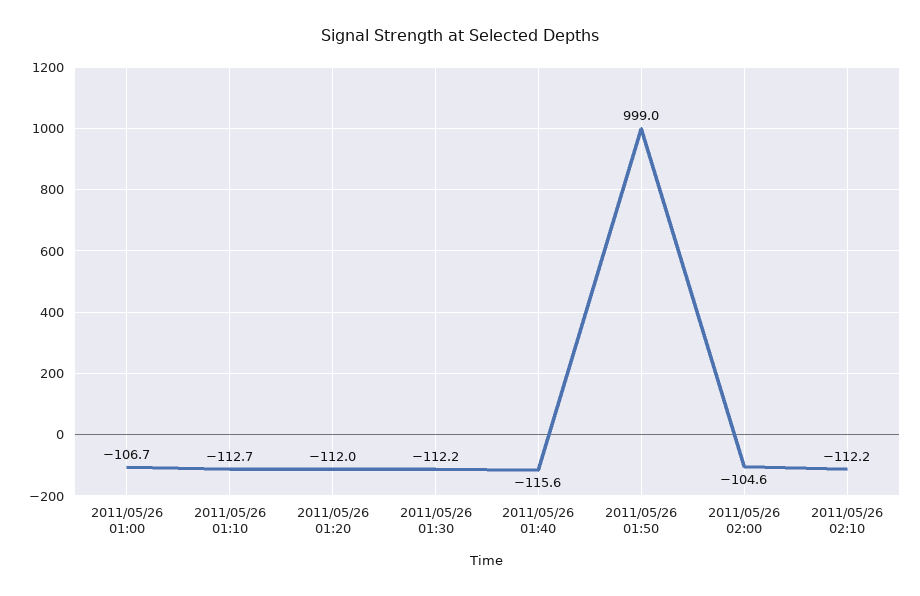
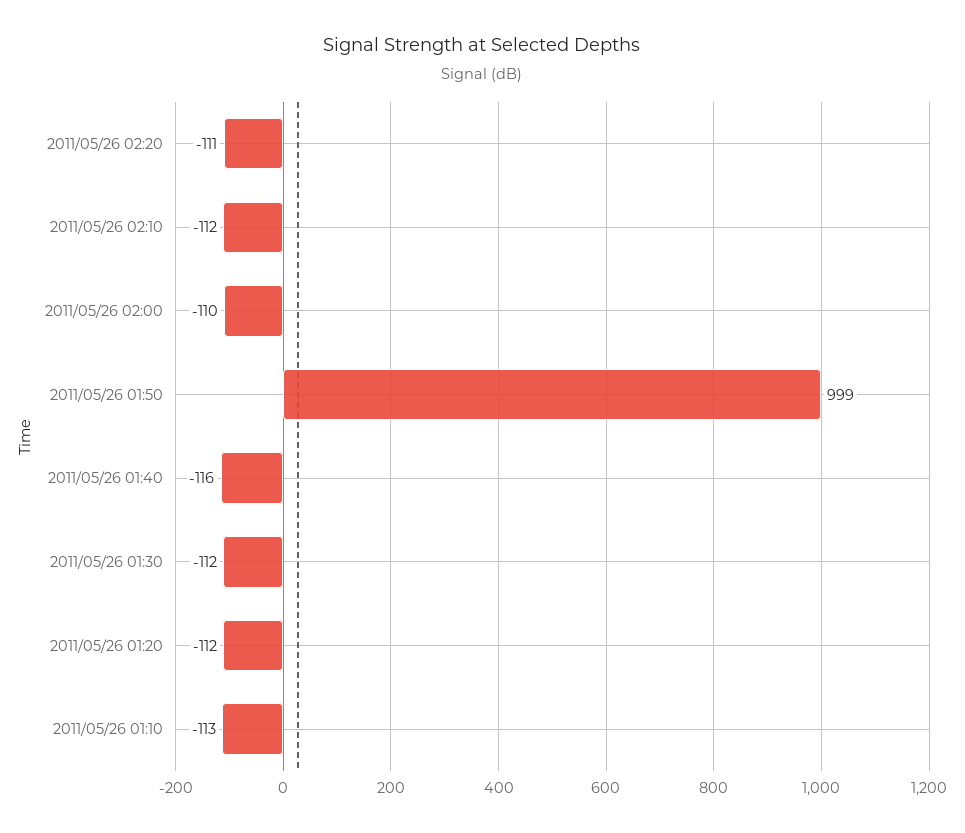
2011/05/26 01:00: -106.7 -> none
2011/05/26 02:00: -104.6 -> -110
2011/05/26 02:20: none -> -111

